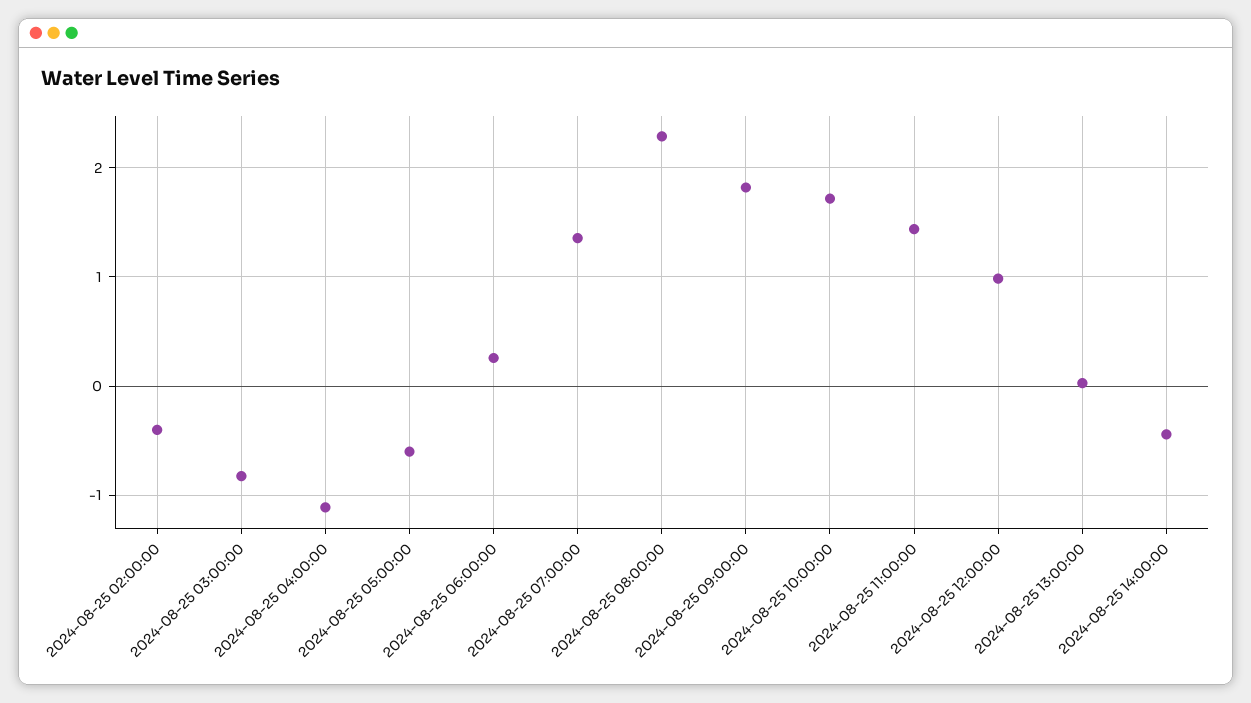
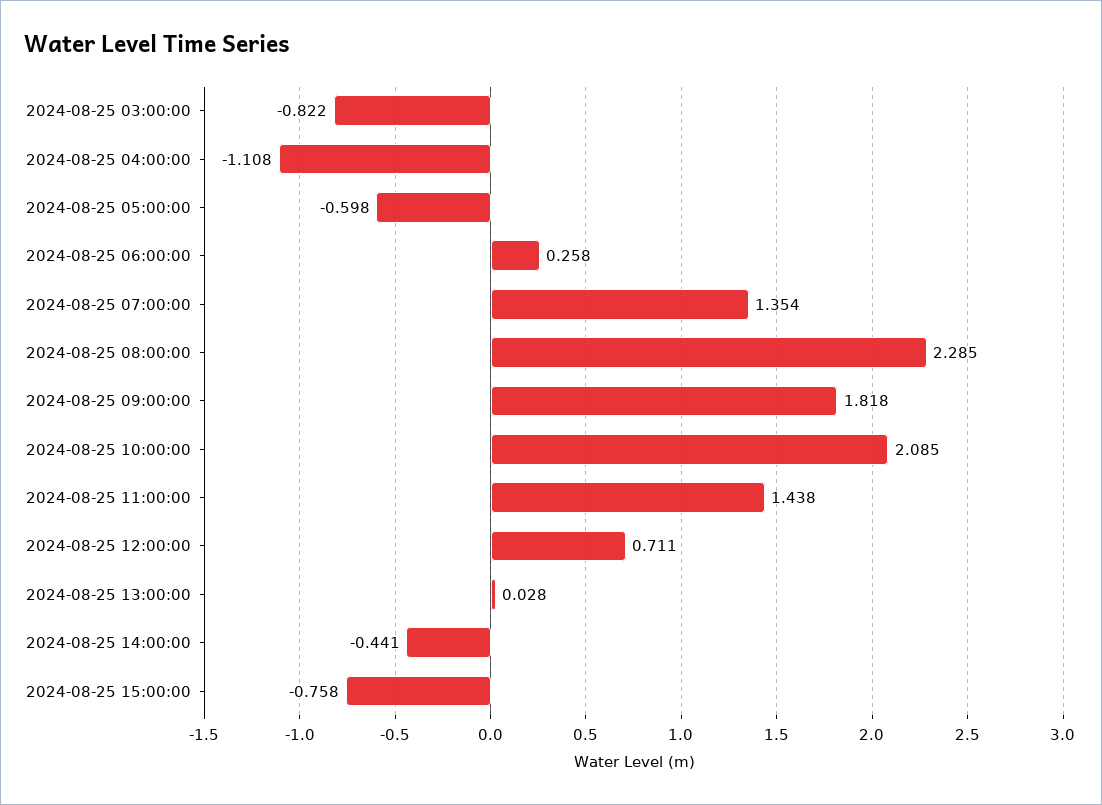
2024-08-25 02:00:00: -0.4 -> none
2024-08-25 10:00:00: 1.7 -> 2.085
2024-08-25 12:00:00: 1 -> 0.711
2024-08-25 15:00:00: none -> -0.758

